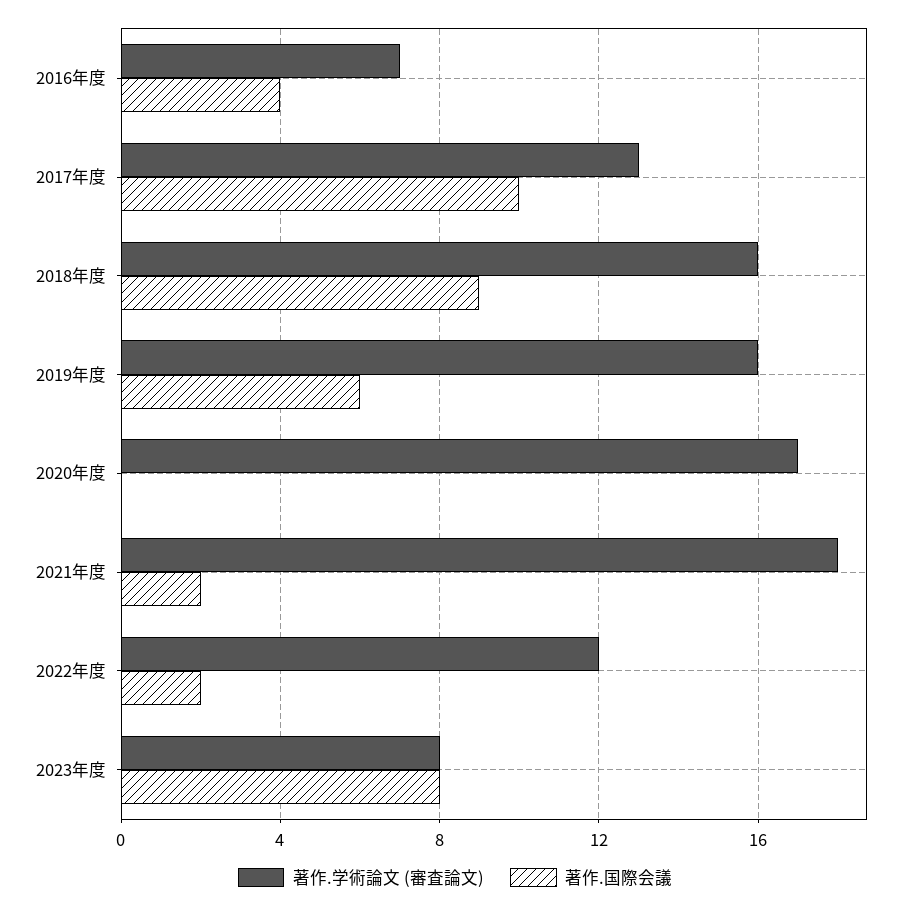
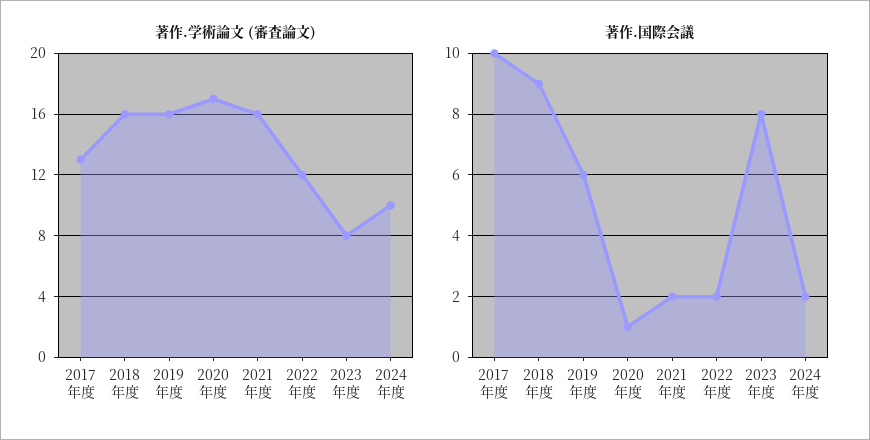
著作.学術論文 (審査論文), 2016年度: 7 -> none
著作.国際会議, 2016年度: 4 -> none
著作.国際会議, 2020年度: 0 -> 1
著作.学術論文 (審査論文), 2021年度: 18 -> 16
著作.学術論文 (審査論文), 2024年度: none -> 10
著作.国際会議, 2024年度: none -> 2

